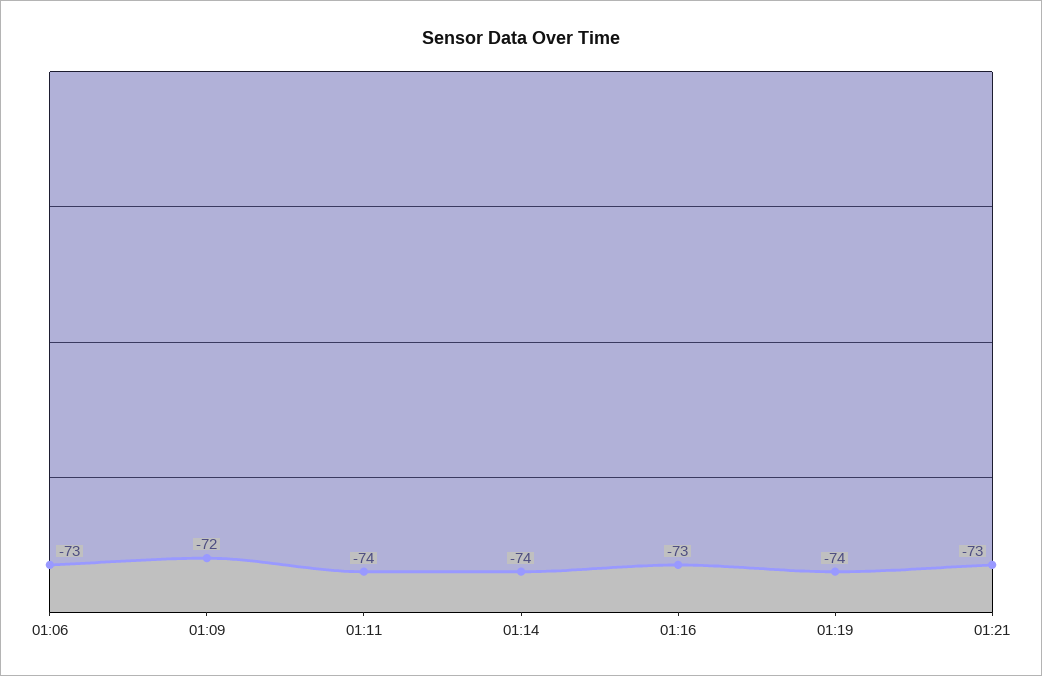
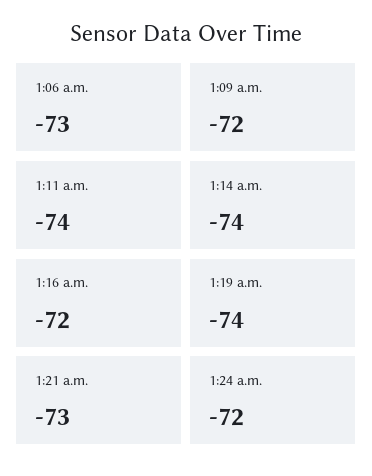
01:16: -73 -> -72
1:24 a.m.: none -> -72

